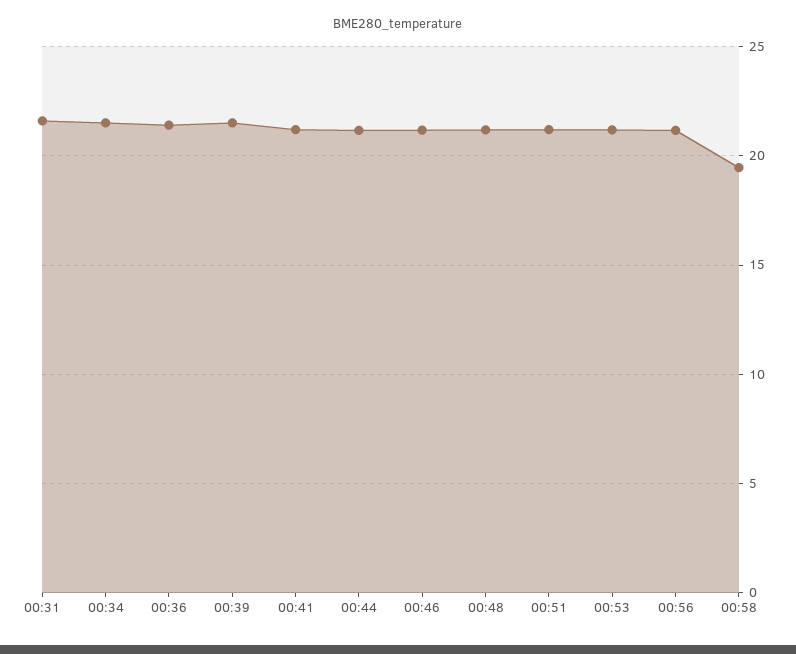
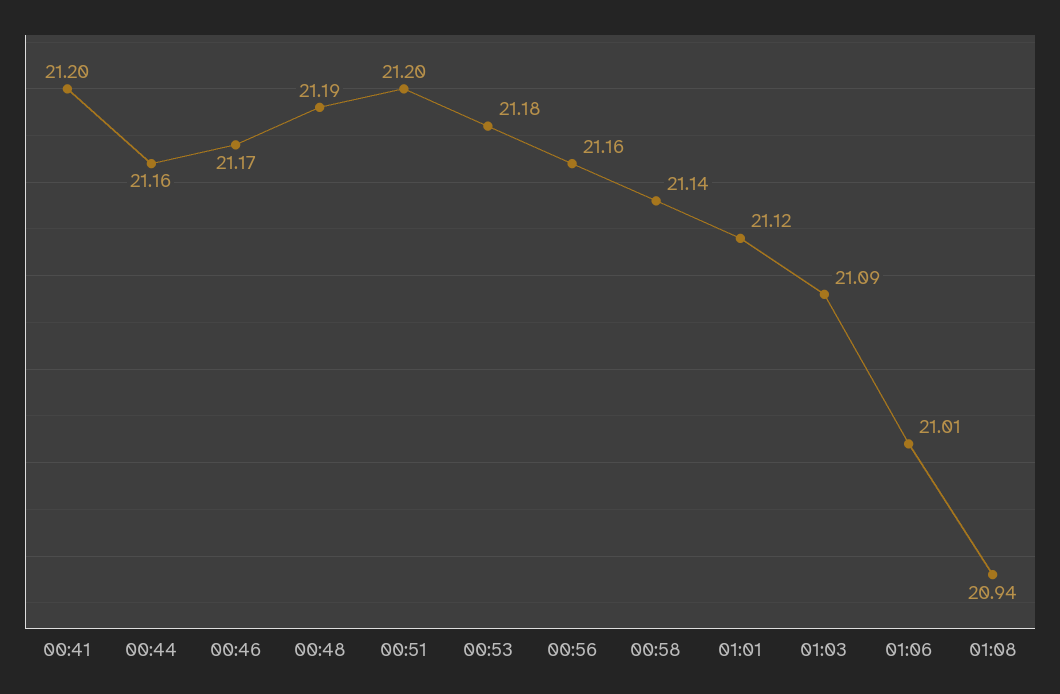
00:31: 21.5 -> none
00:34: 21.5 -> none
00:36: 21.5 -> none
00:39: 21.5 -> none
00:58: 19.5 -> 21.14
01:01: none -> 21.12
01:03: none -> 21.09
01:06: none -> 21.01
01:08: none -> 20.94

